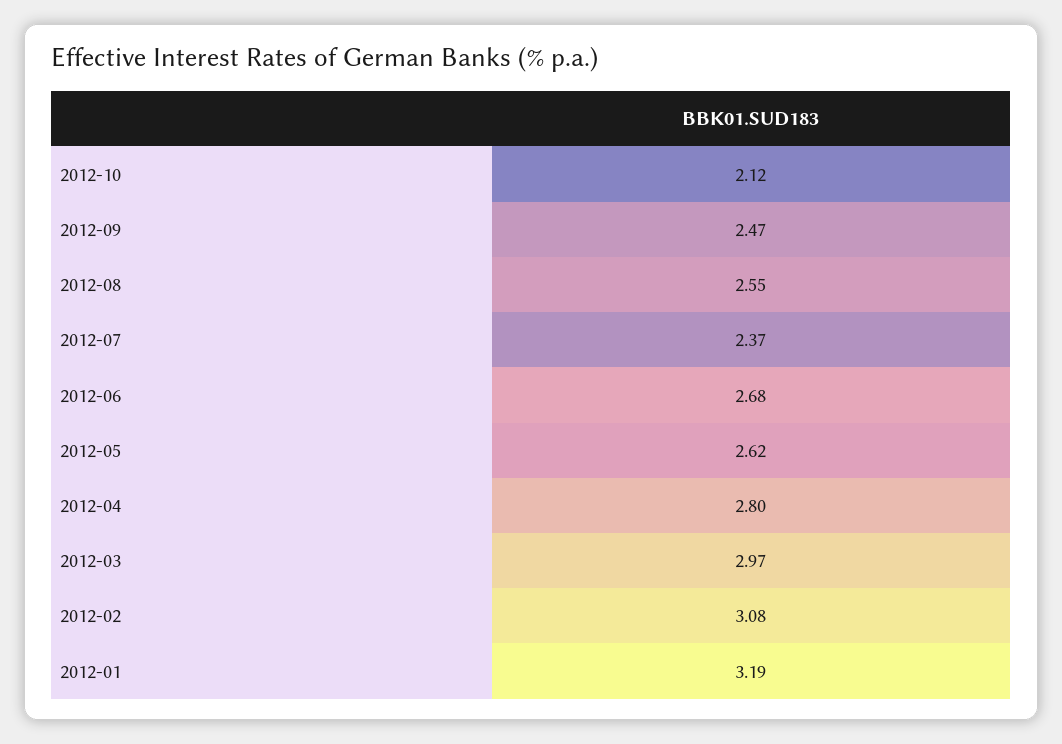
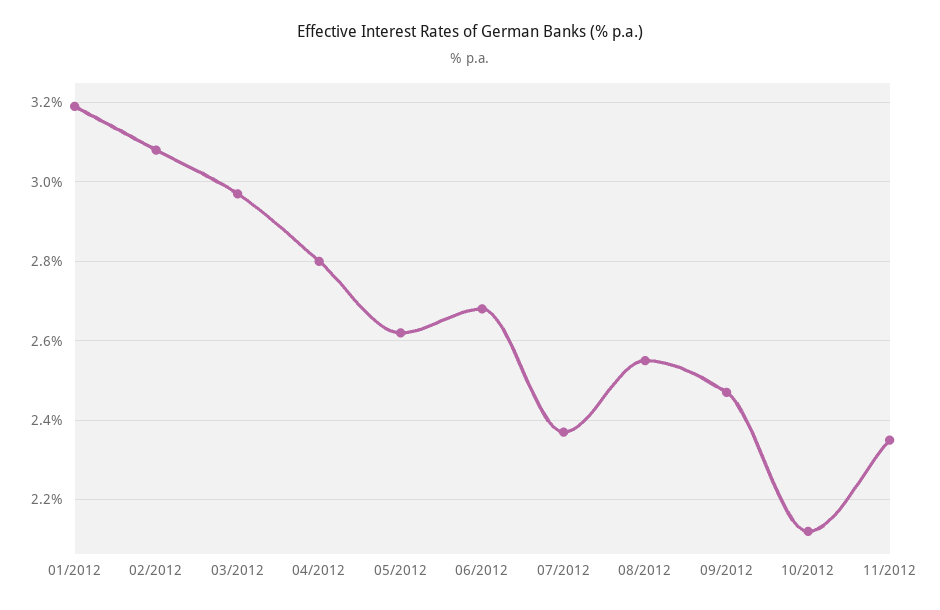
11/2012: none -> 2.35

